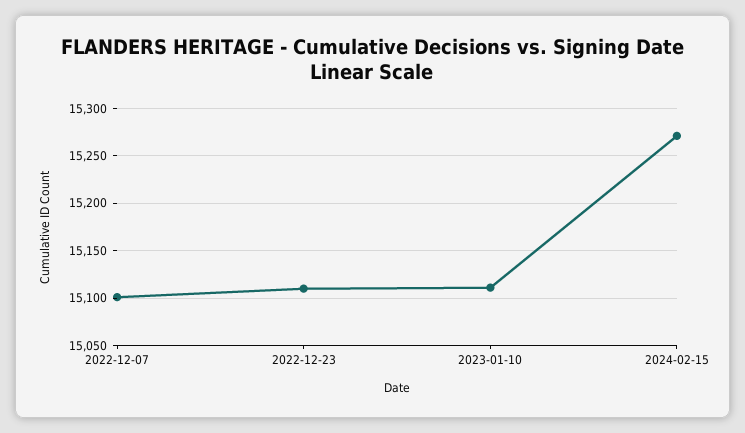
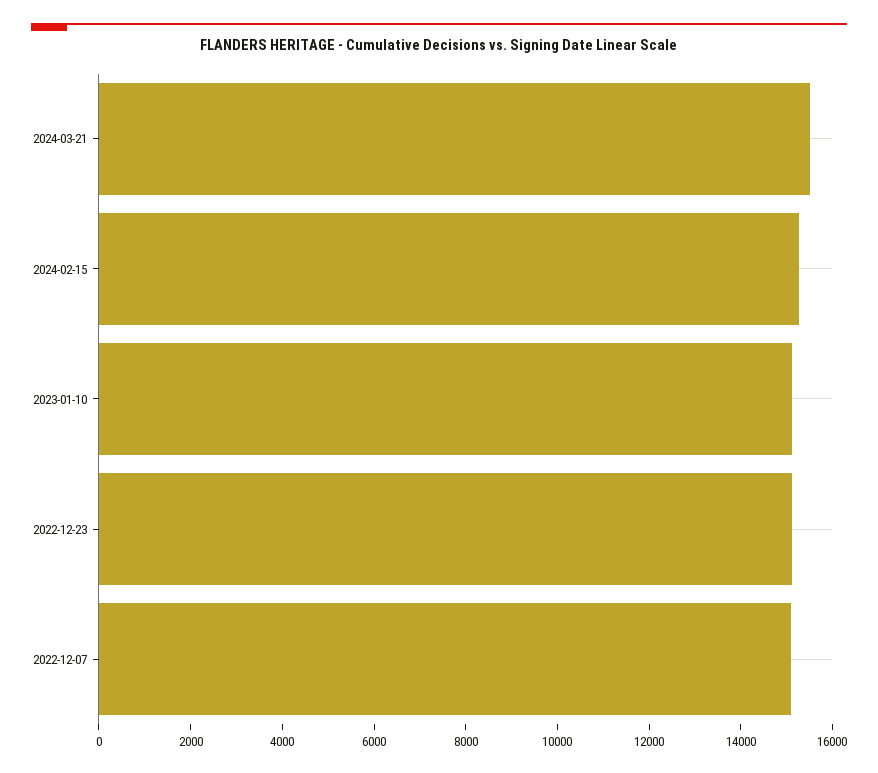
2024-03-21: none -> 15500

